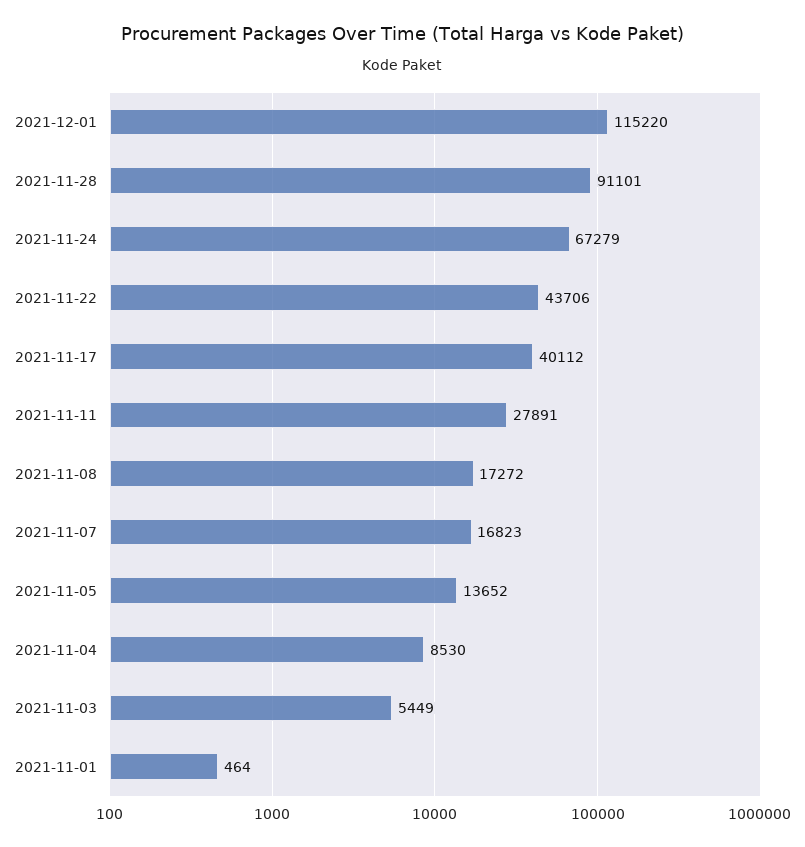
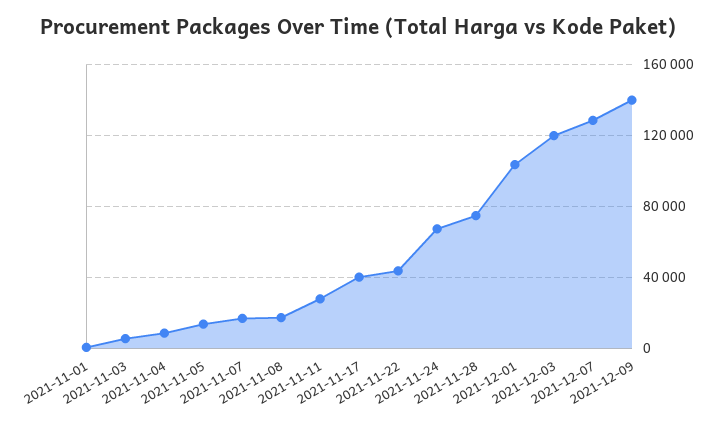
2021-12-01: 115220 -> 105000
2021-11-28: 91101 -> 75000
2021-12-03: none -> 120000
2021-12-07: none -> 130000
2021-12-09: none -> 140000

